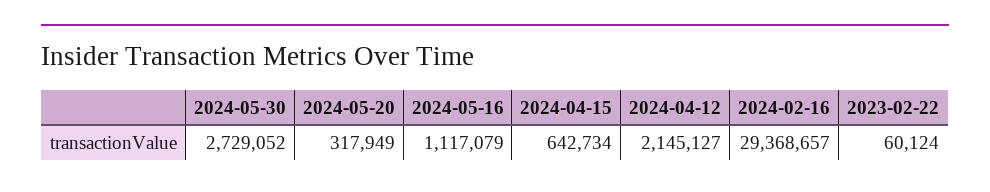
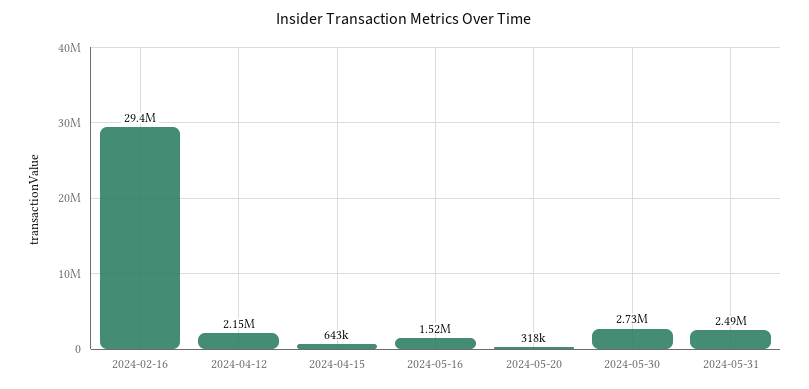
2024-05-16: 1117079 -> 1520000
2023-02-22: 60124 -> none
2024-05-31: none -> 2490000

